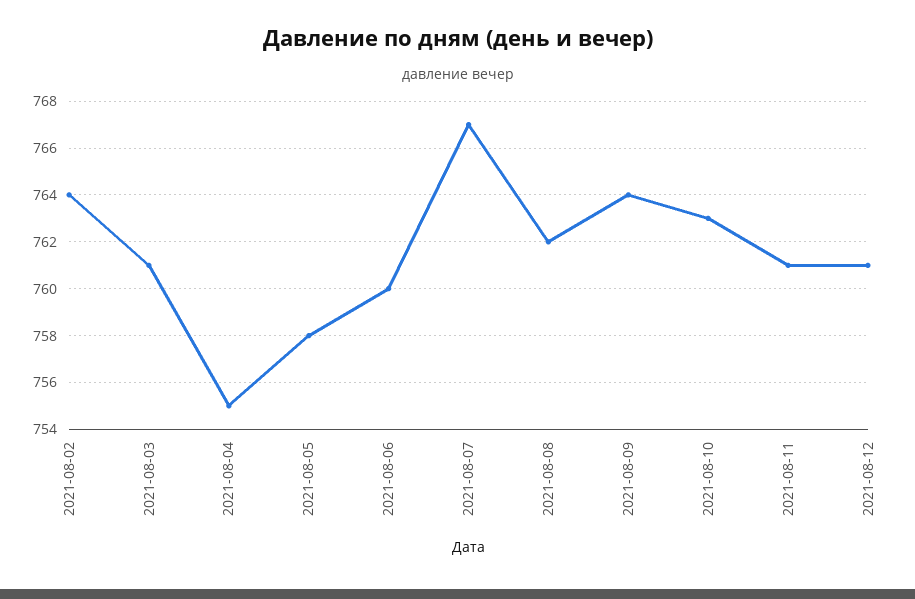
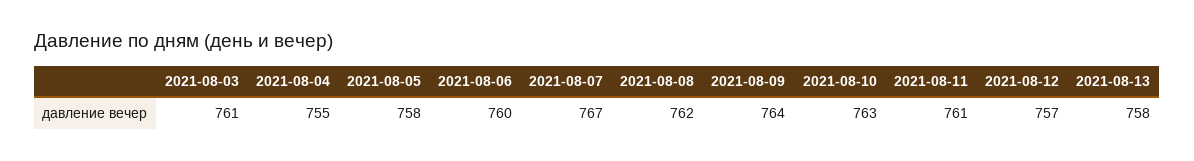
2021-08-02: 764 -> none
2021-08-12: 761 -> 757
2021-08-13: none -> 758

